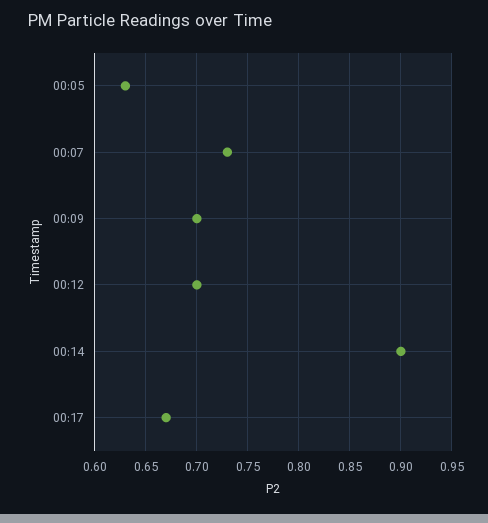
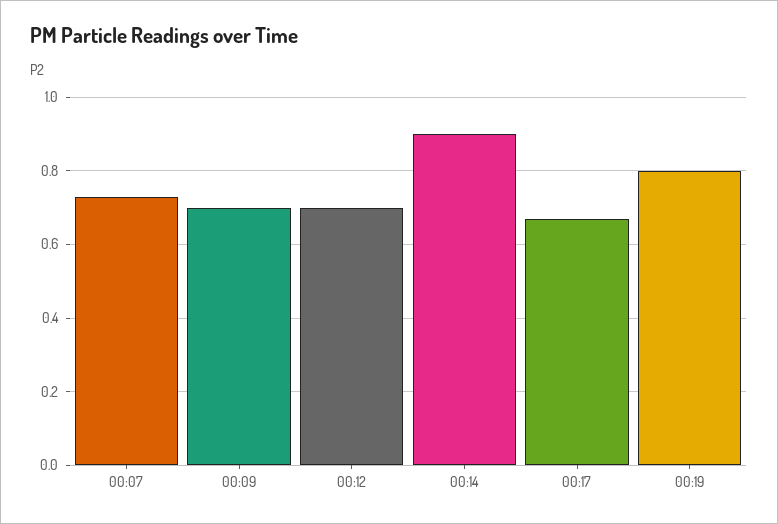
00:05: 0.63 -> none
00:19: none -> 0.8

